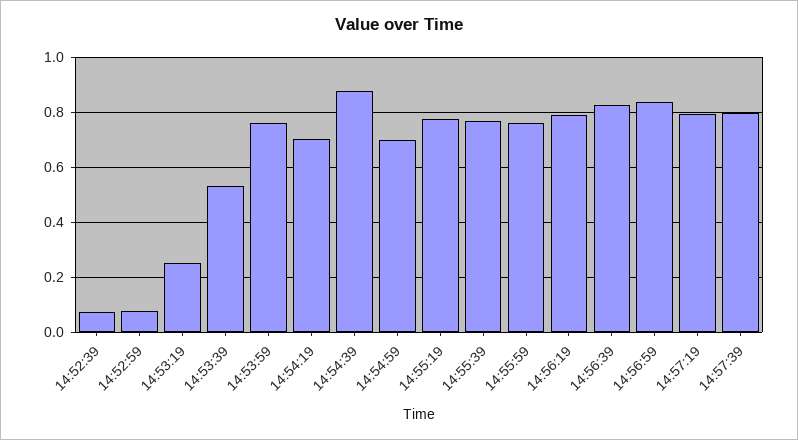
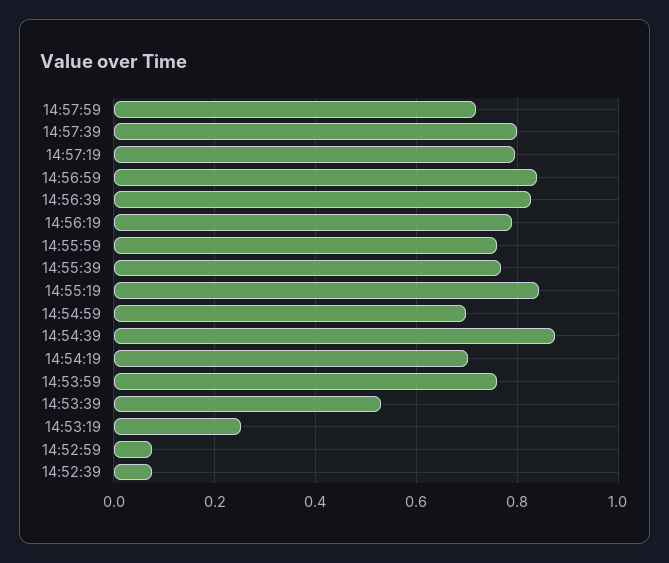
14:55:19: 0.775 -> 0.84
14:57:59: none -> 0.72

